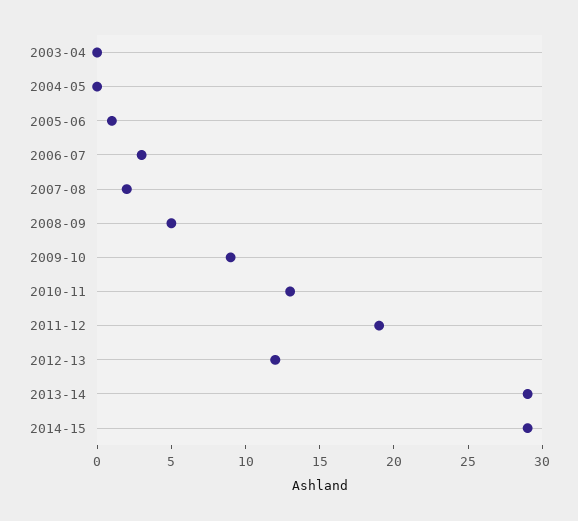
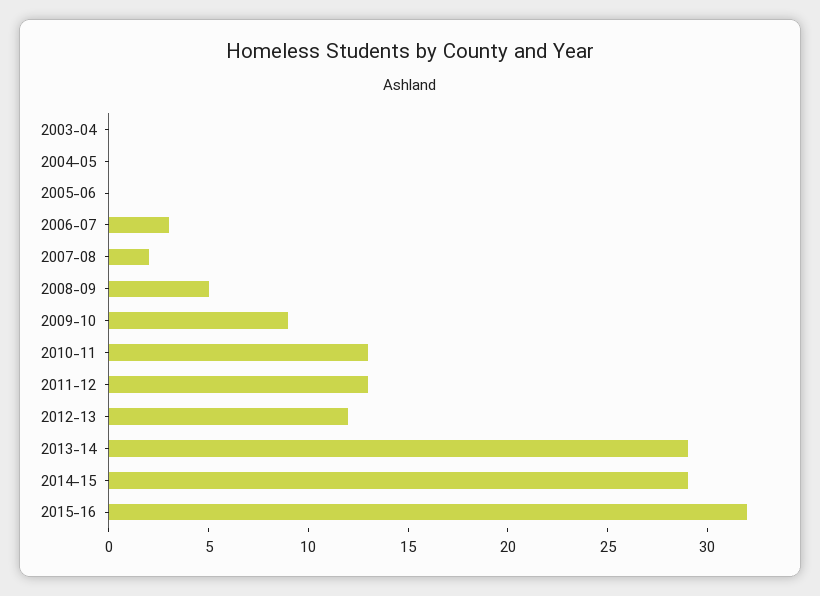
2005-06: 1 -> 0
2011-12: 19 -> 13
2015-16: none -> 32

